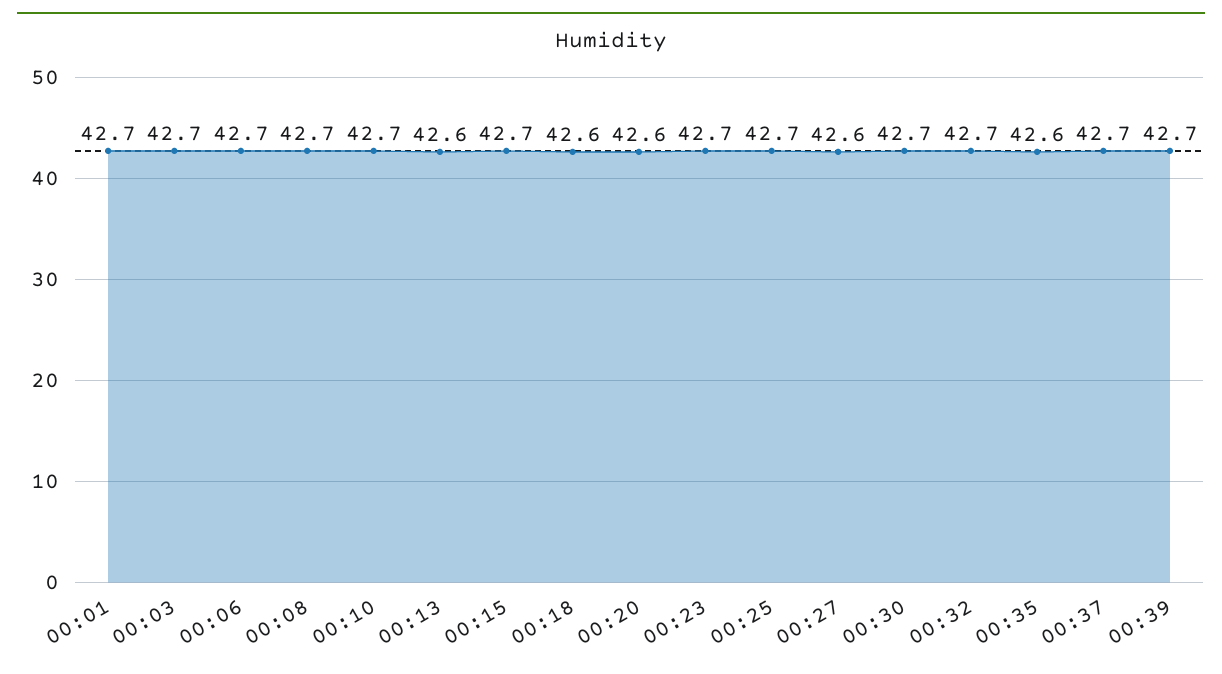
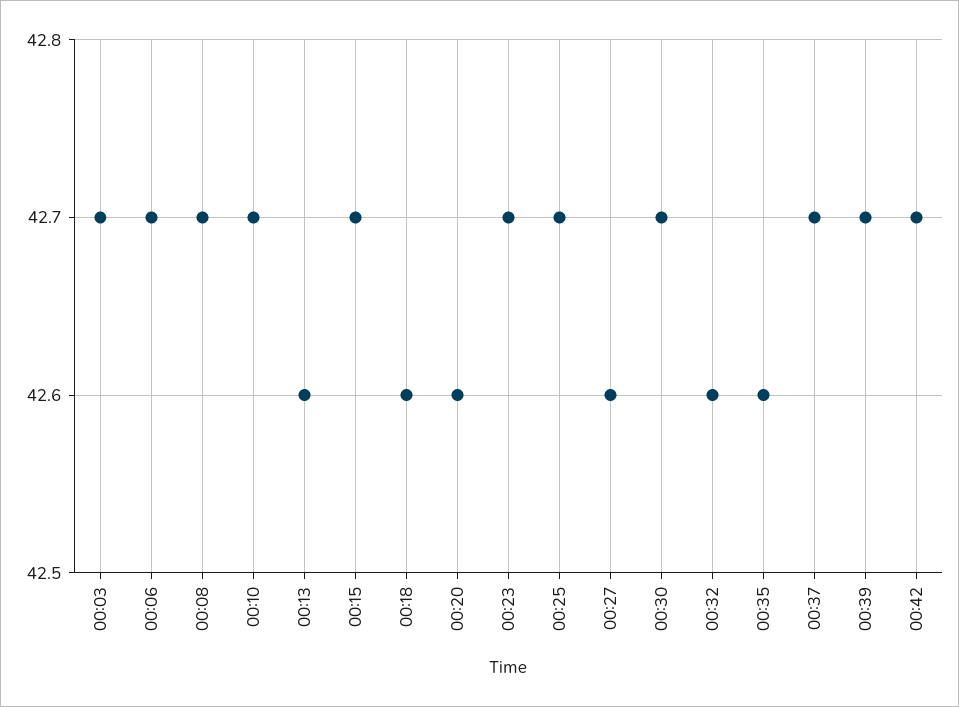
00:01: 42.7 -> none
00:32: 42.7 -> 42.6
00:42: none -> 42.7

